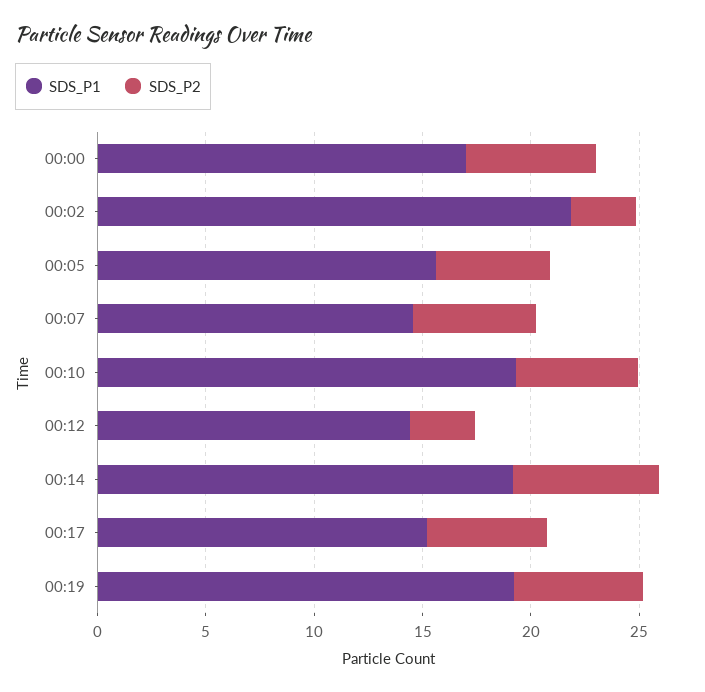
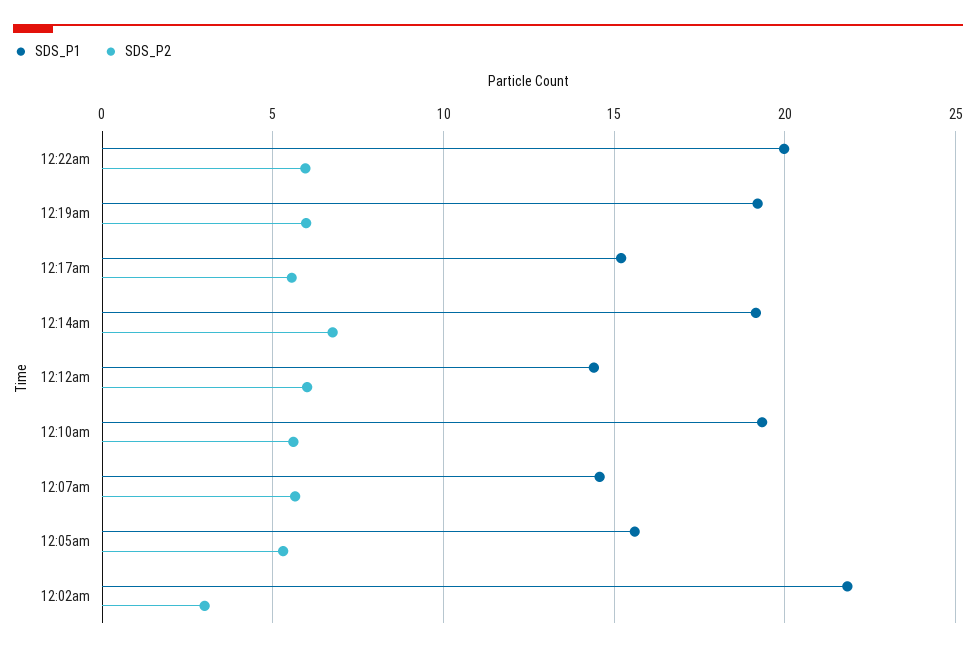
SDS_P1, 00:00: 17 -> none
SDS_P2, 00:00: 6 -> none
SDS_P2, 00:12: 3 -> 6
SDS_P1, 12:22am: none -> 20
SDS_P2, 12:22am: none -> 6

